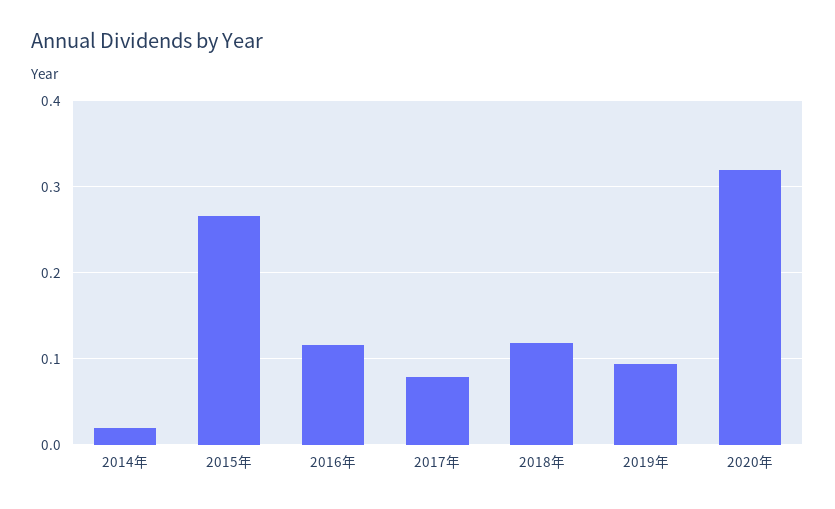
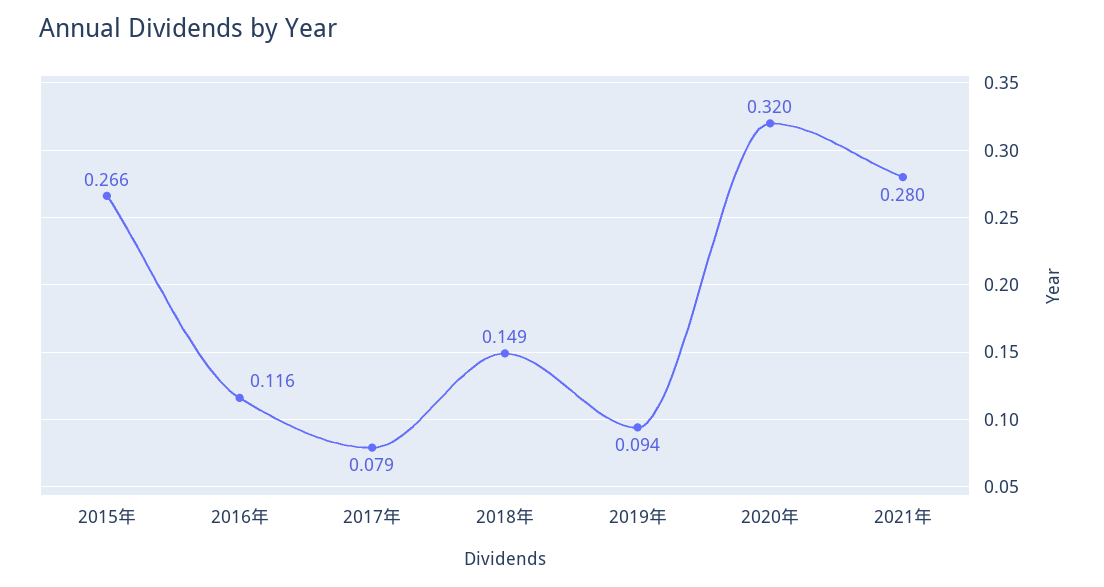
2014年: 0.02 -> none
2018年: 0.12 -> 0.149
2021年: none -> 0.28

